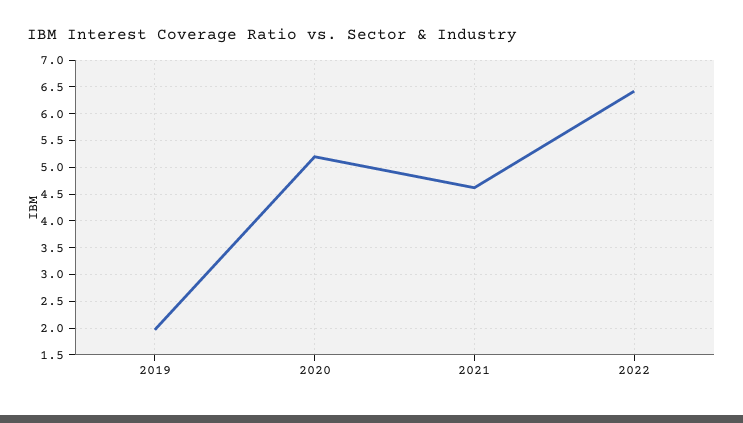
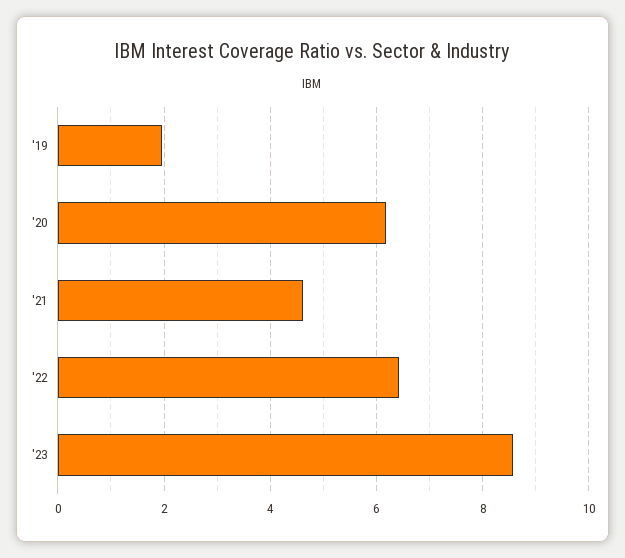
2020: 5.25 -> 6.2
'23: none -> 8.6

